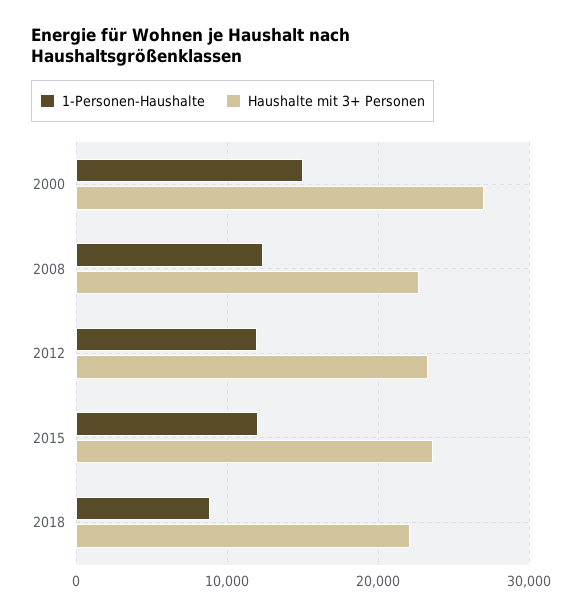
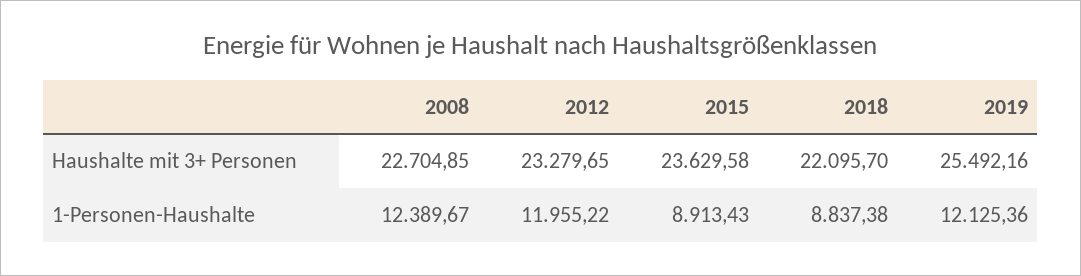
1-Personen-Haushalte, 2000: 15000 -> none
Haushalte mit 3+ Personen, 2000: 27000 -> none
1-Personen-Haushalte, 2015: 12000 -> 8913.43
Haushalte mit 3+ Personen, 2019: none -> 25492.16
1-Personen-Haushalte, 2019: none -> 12125.36

